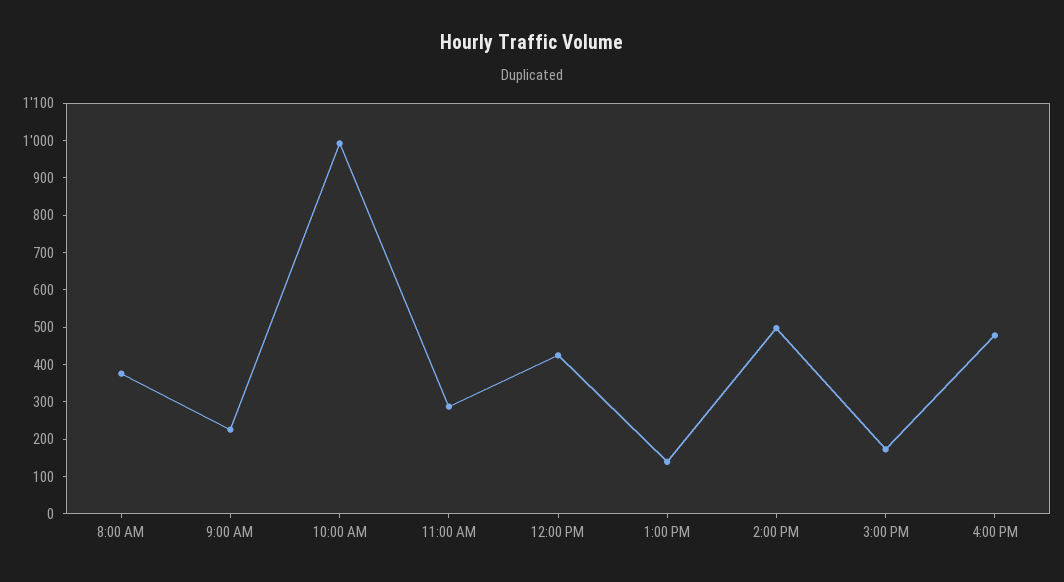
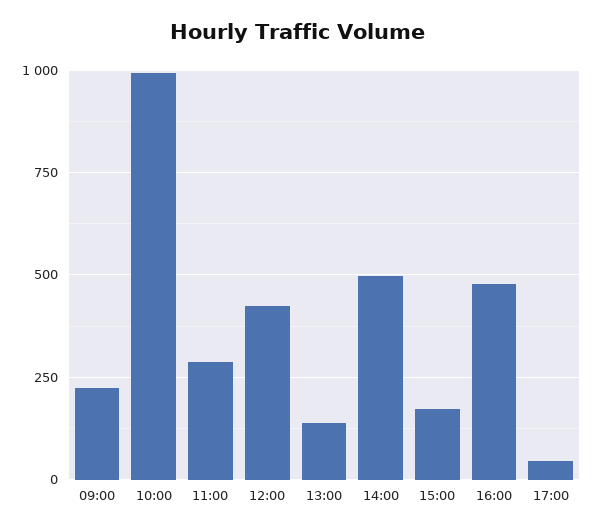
8:00 AM: 375 -> none
17:00: none -> 50

